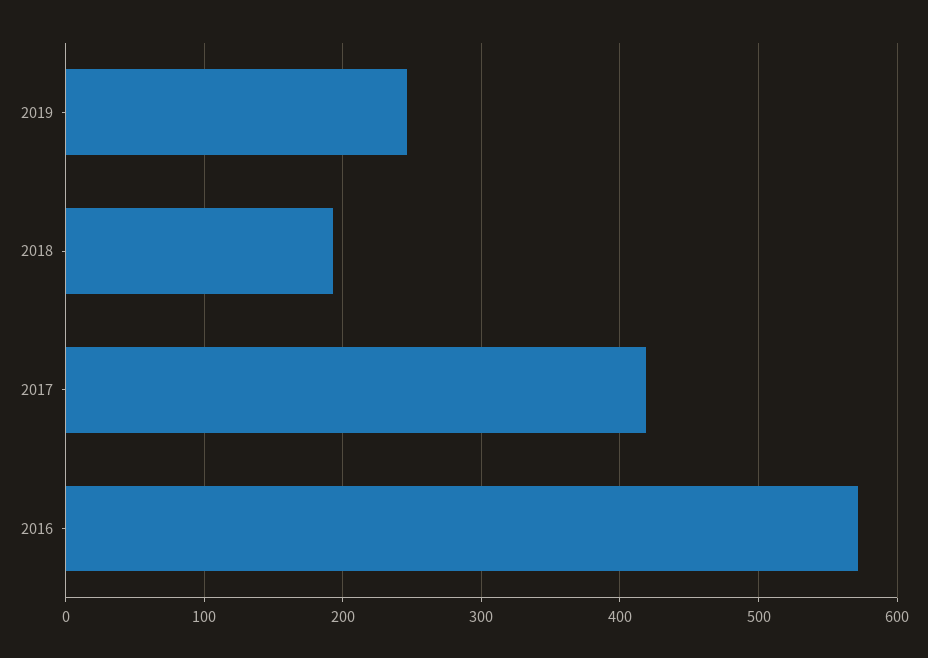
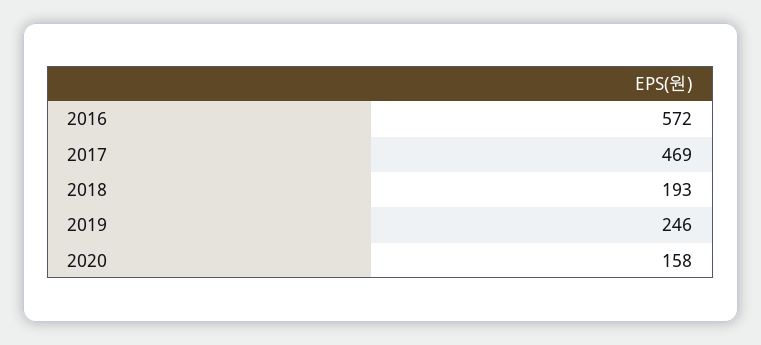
2017: 420 -> 469
2020: none -> 158

